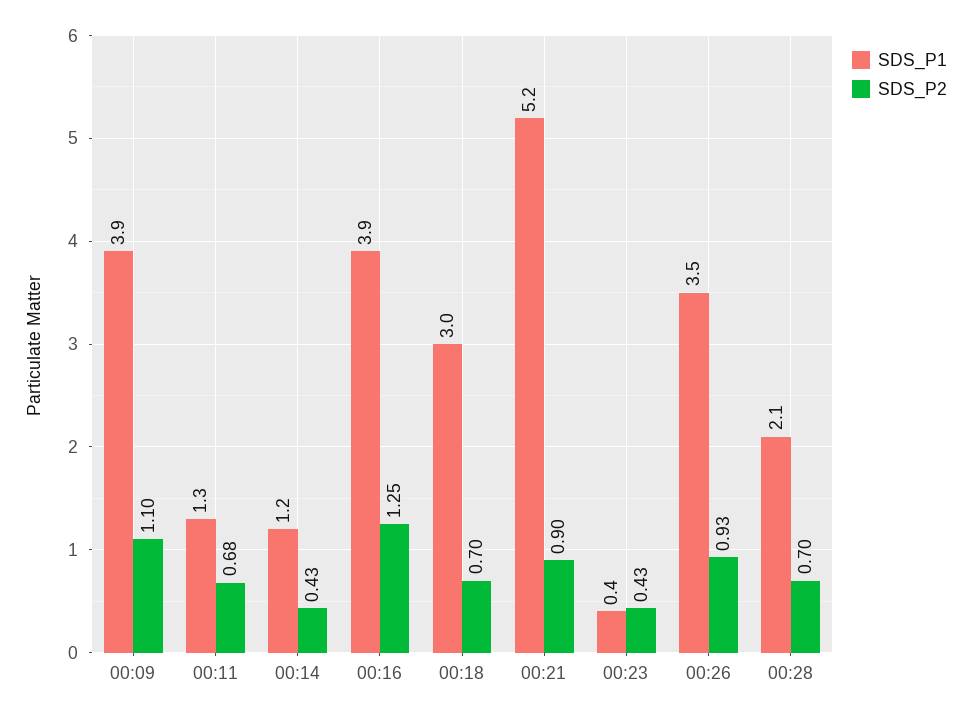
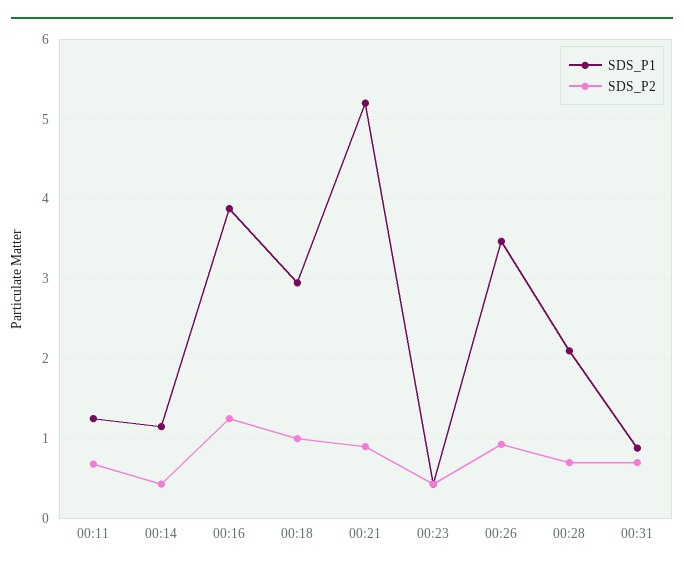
SDS_P1, 00:09: 3.9 -> none
SDS_P2, 00:09: 1.1 -> none
SDS_P2, 00:18: 0.7 -> 1
SDS_P1, 00:31: none -> 0.9
SDS_P2, 00:31: none -> 0.7

